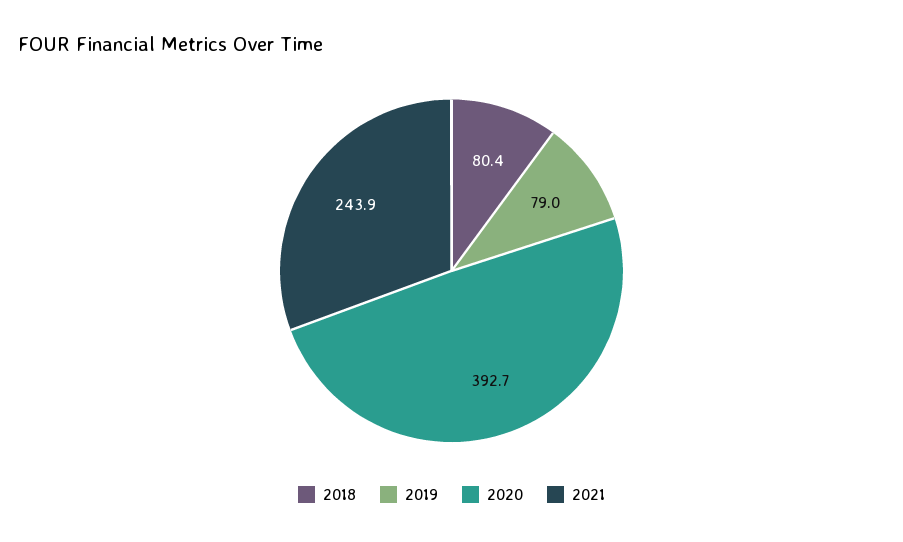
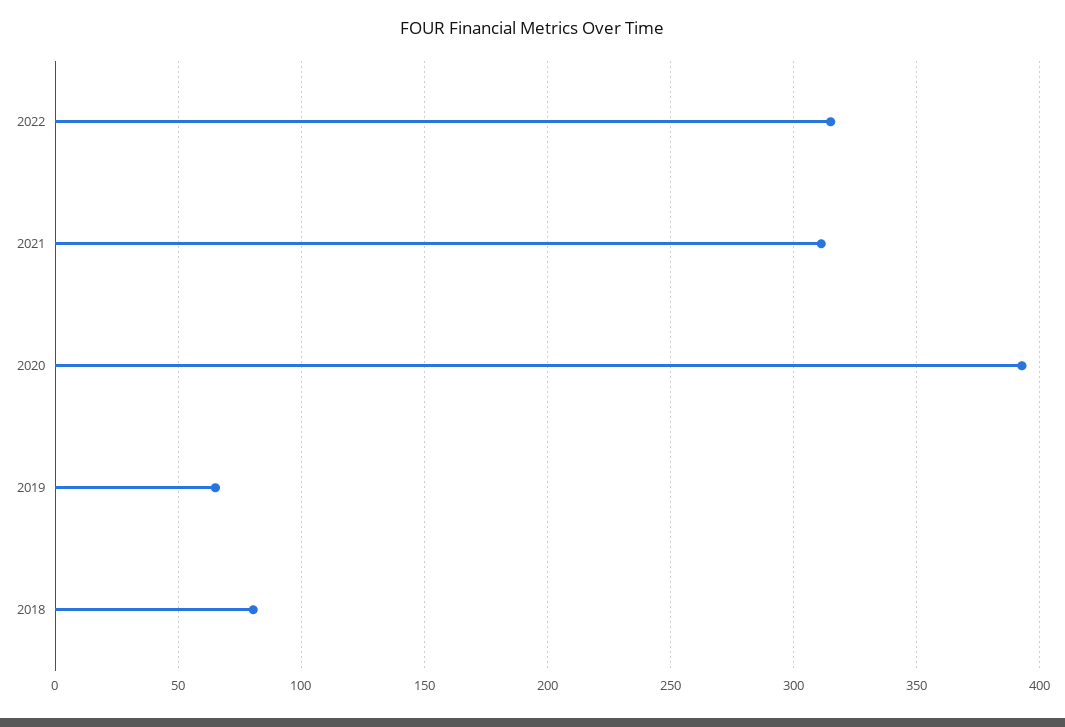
2019: 79 -> 65
2021: 243.9 -> 310
2022: none -> 315

